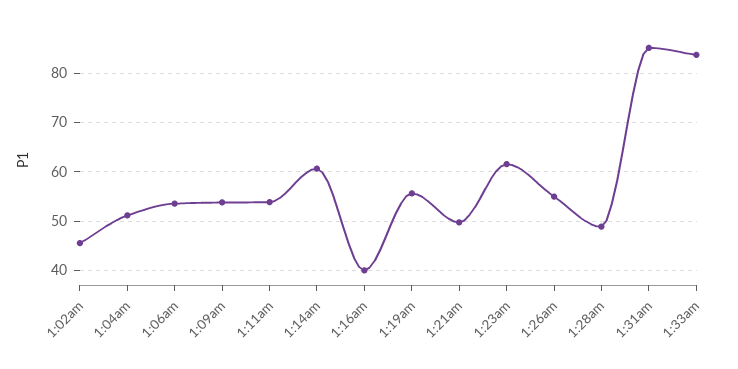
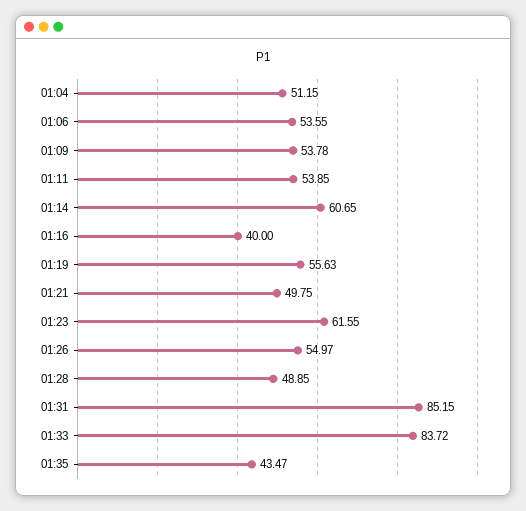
1:02am: 46 -> none
01:35: none -> 43.47

